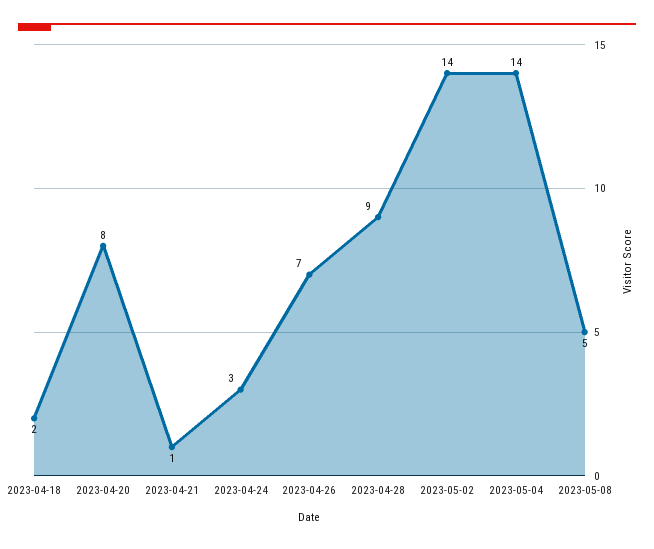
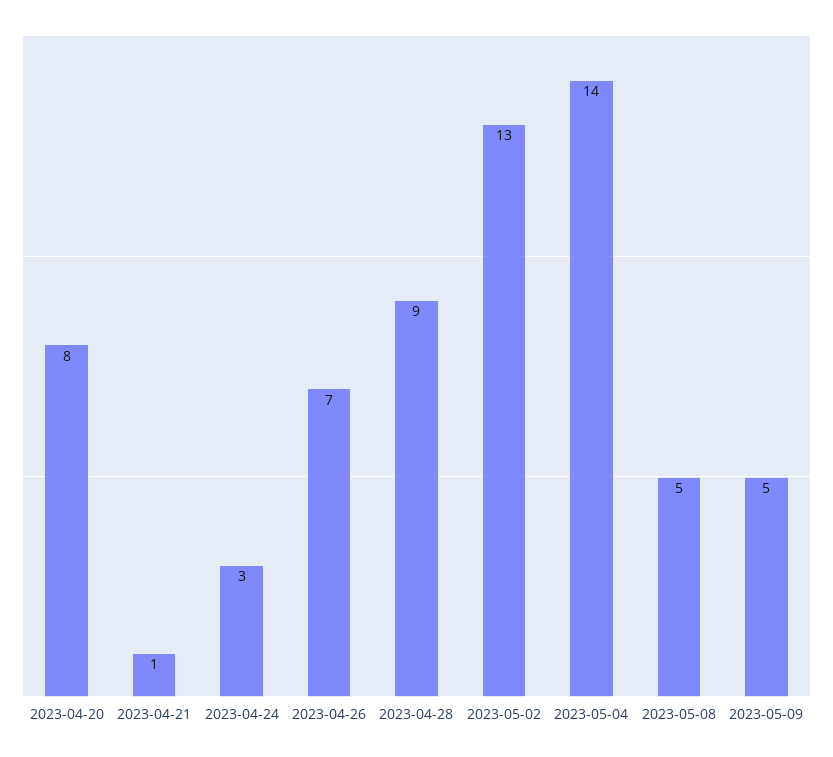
2023-04-18: 2 -> none
2023-05-02: 14 -> 13
2023-05-09: none -> 5

